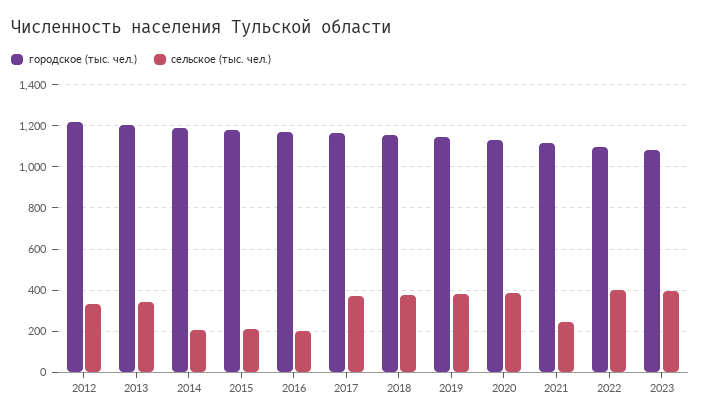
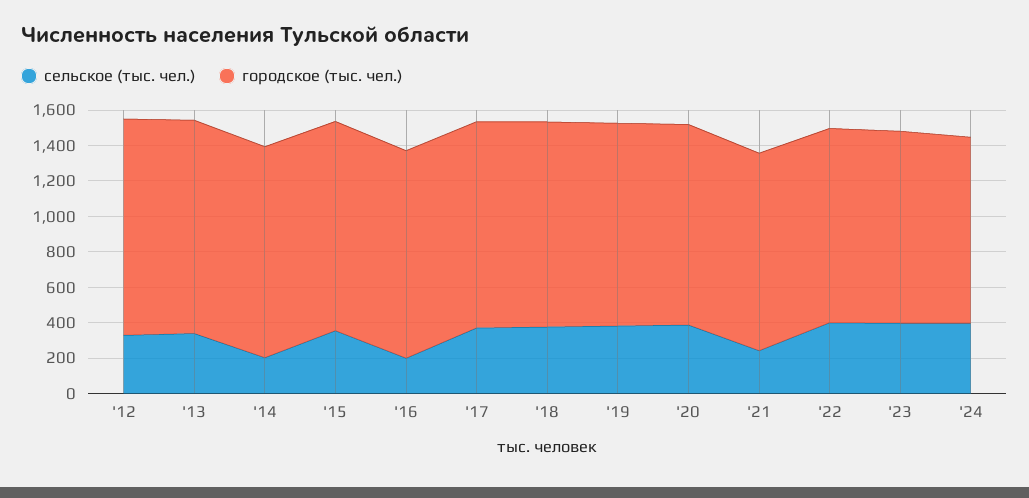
сельское (тыс. чел.), 2015: 200 -> 350
сельское (тыс. чел.), '24: none -> 400
городское (тыс. чел.), '24: none -> 1050

